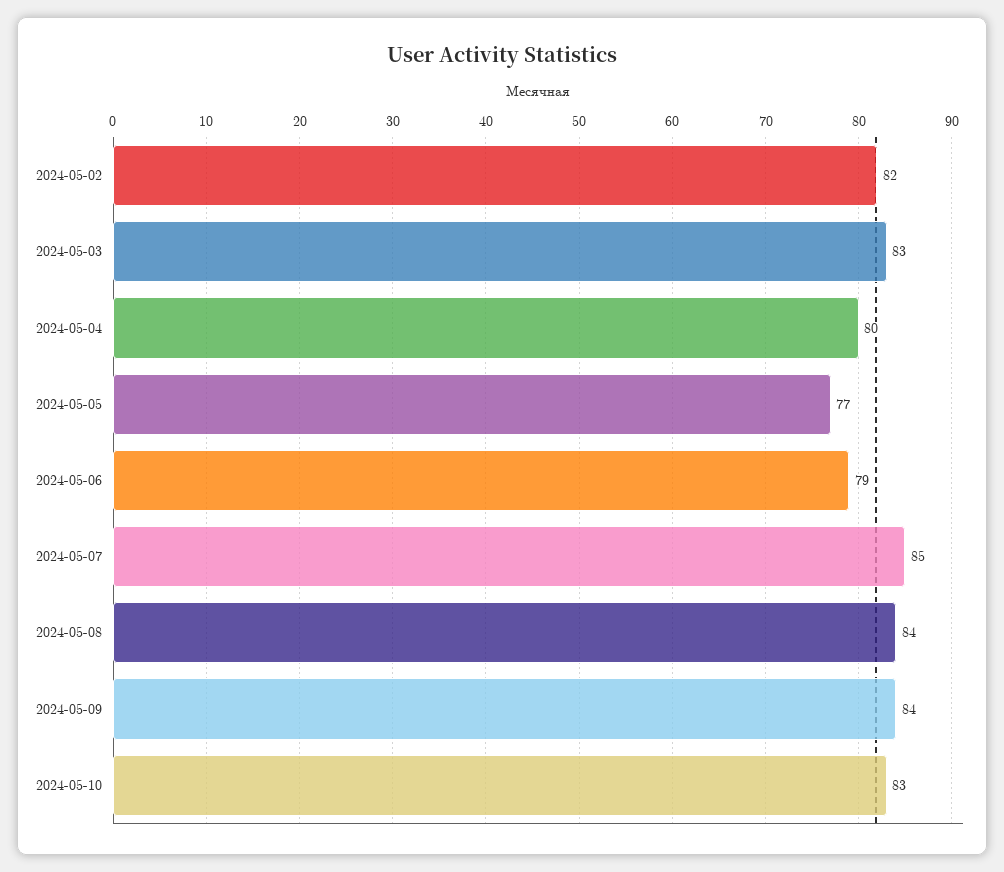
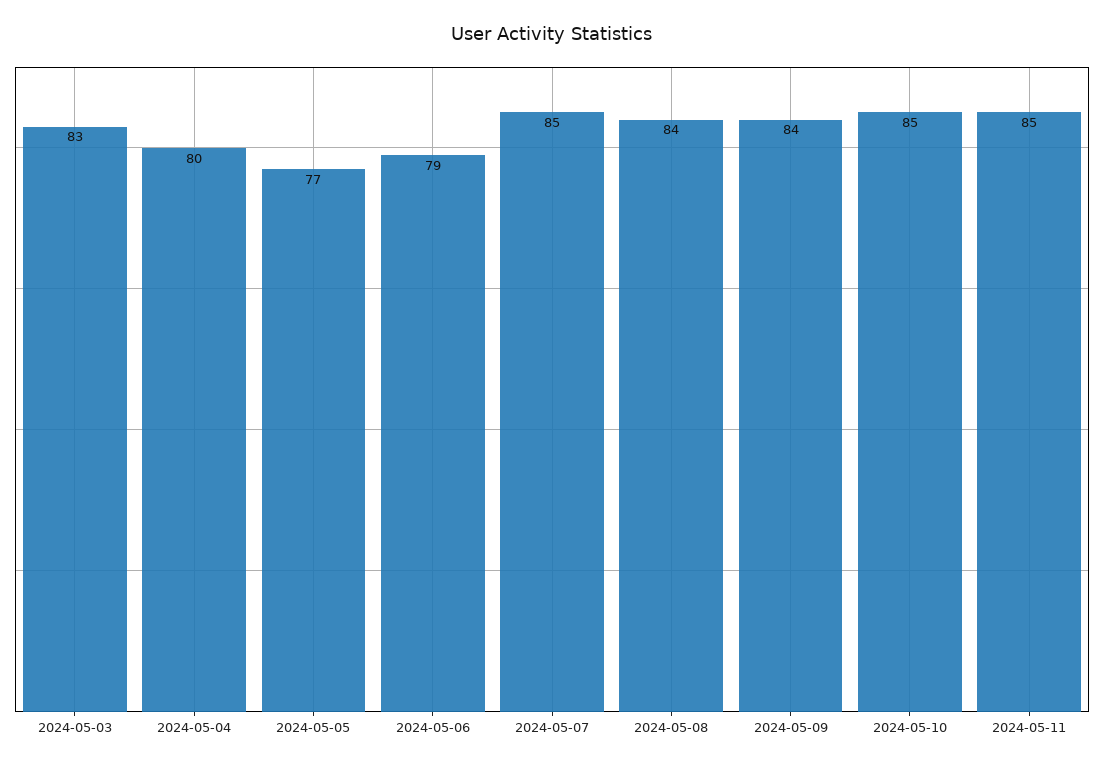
2024-05-02: 82 -> none
2024-05-10: 83 -> 85
2024-05-11: none -> 85

